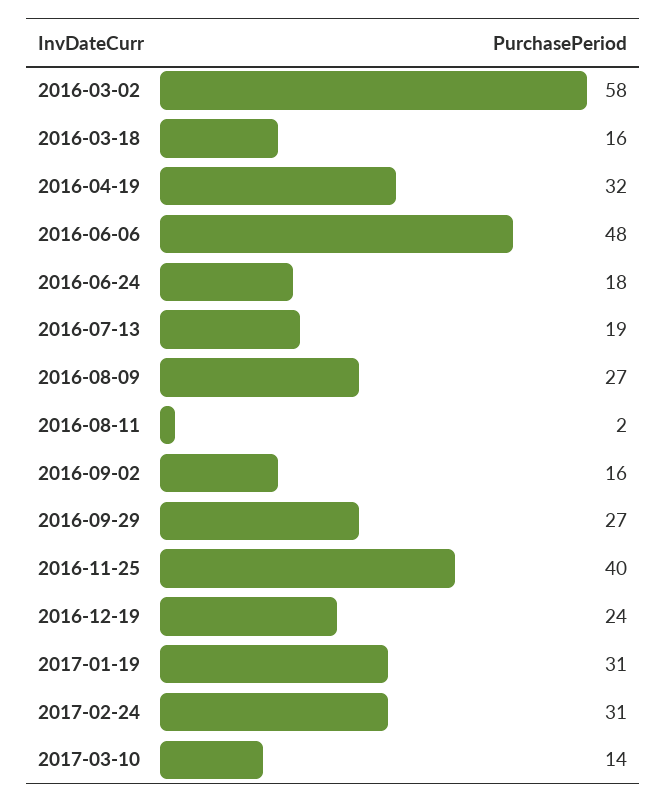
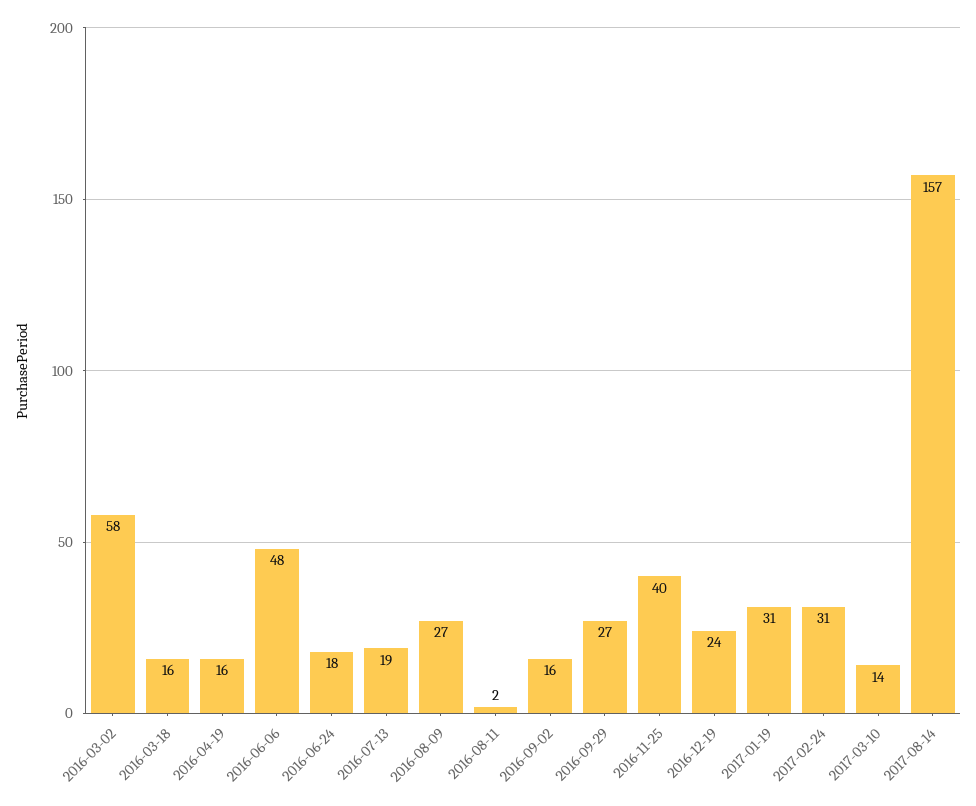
2016-04-19: 32 -> 16
2017-08-14: none -> 157

